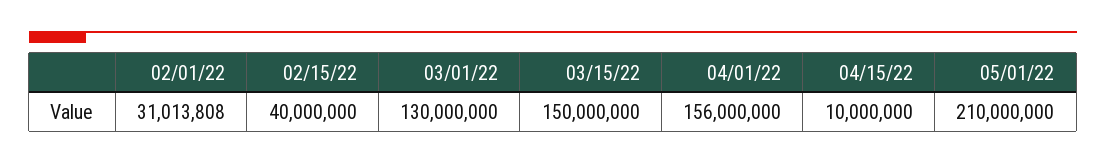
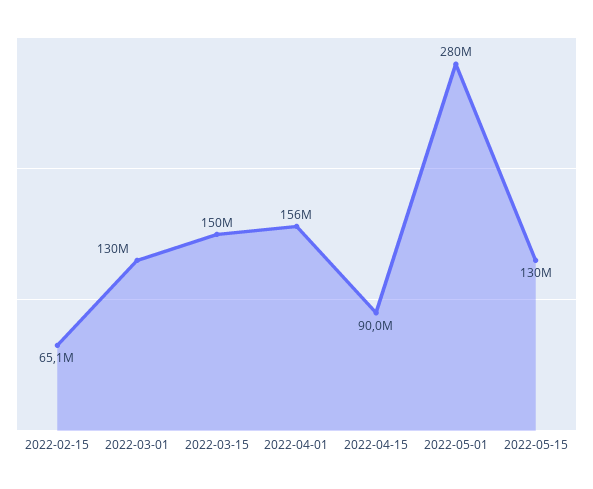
02/01/22: 31013808 -> none
02/15/22: 40000000 -> 65100000
04/15/22: 10000000 -> 90000000
05/01/22: 210000000 -> 280000000
2022-05-15: none -> 130000000

